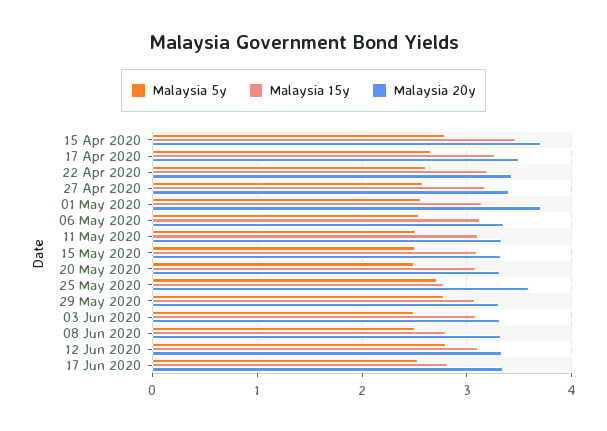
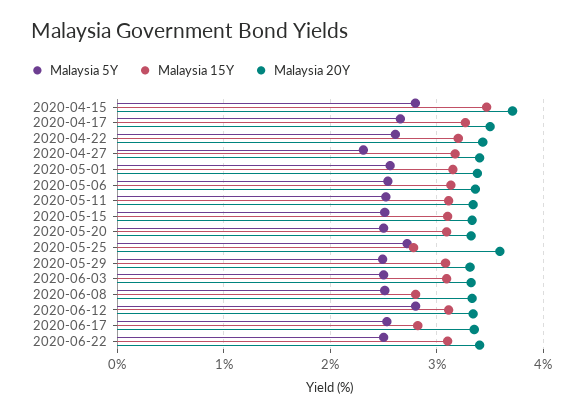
Malaysia 5y, 27 Apr 2020: 2.6 -> 2.3
Malaysia 20y, 01 May 2020: 3.7 -> 3.4
Malaysia 5y, 29 May 2020: 2.8 -> 2.5
Malaysia 5y, 2020-06-22: none -> 2.5
Malaysia 15y, 2020-06-22: none -> 3.1
Malaysia 20y, 2020-06-22: none -> 3.4

